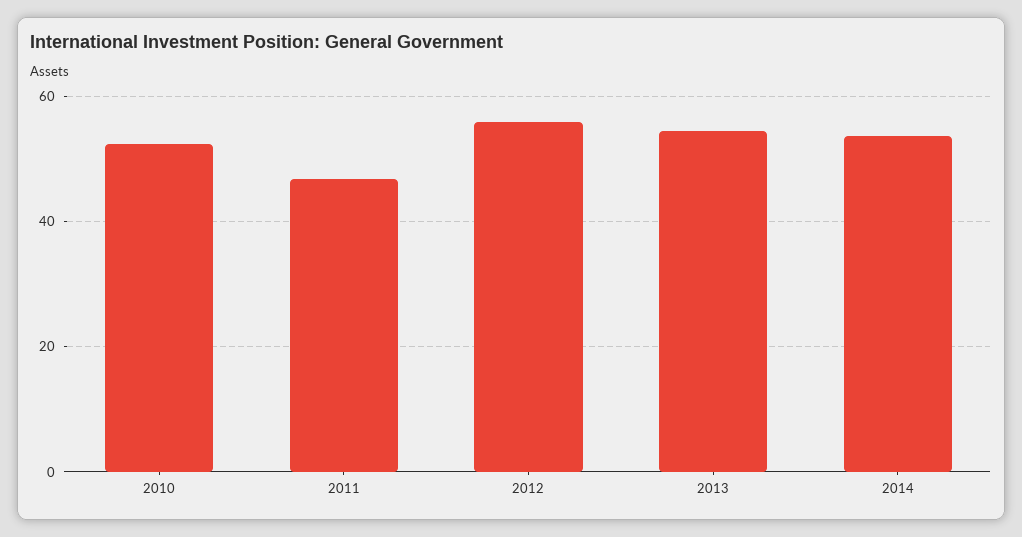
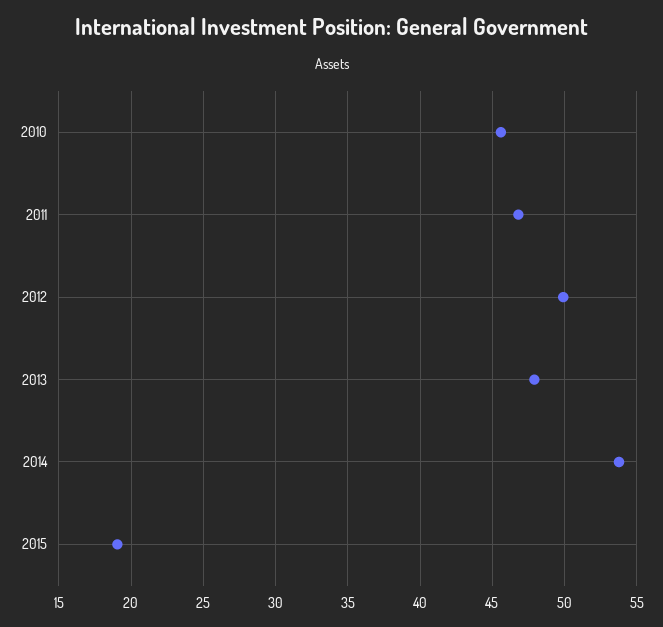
2010: 52 -> 45.5
2012: 56 -> 50
2013: 54 -> 48
2015: none -> 19

